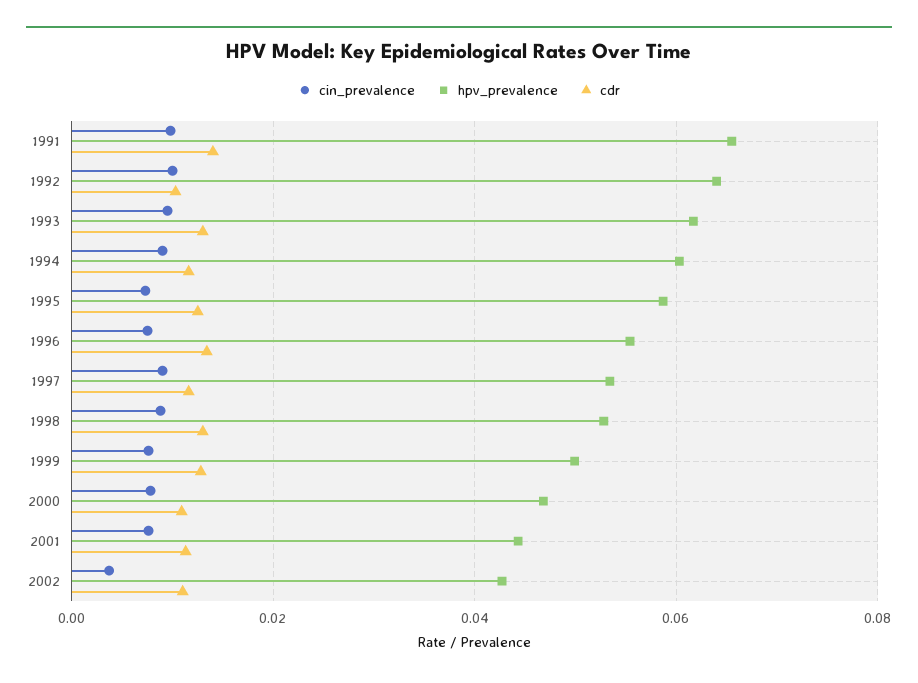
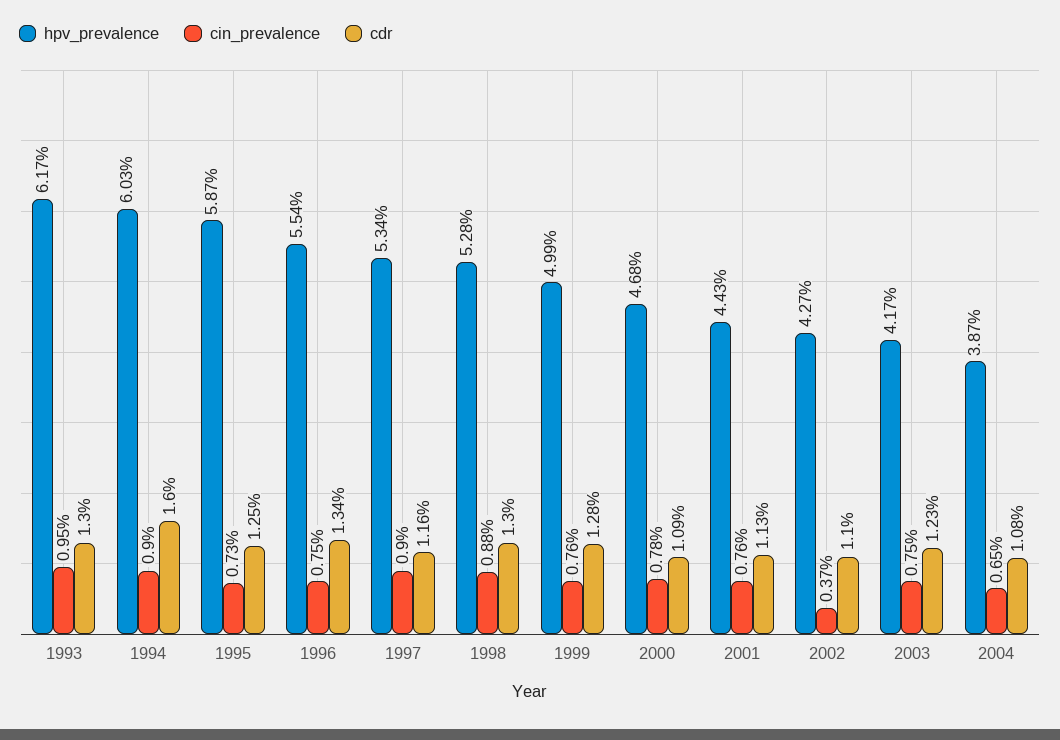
cin_prevalence, 1991: 0.01 -> none
hpv_prevalence, 1991: 0.066 -> none
cdr, 1991: 0.014 -> none
cin_prevalence, 1992: 0.01 -> none
hpv_prevalence, 1992: 0.064 -> none
cdr, 1992: 0.01 -> none
cdr, 1994: 0.012 -> 0.016
hpv_prevalence, 2003: none -> 0.0417
cin_prevalence, 2003: none -> 0.0075
cdr, 2003: none -> 0.0123
hpv_prevalence, 2004: none -> 0.0387
cin_prevalence, 2004: none -> 0.0065
cdr, 2004: none -> 0.0108

